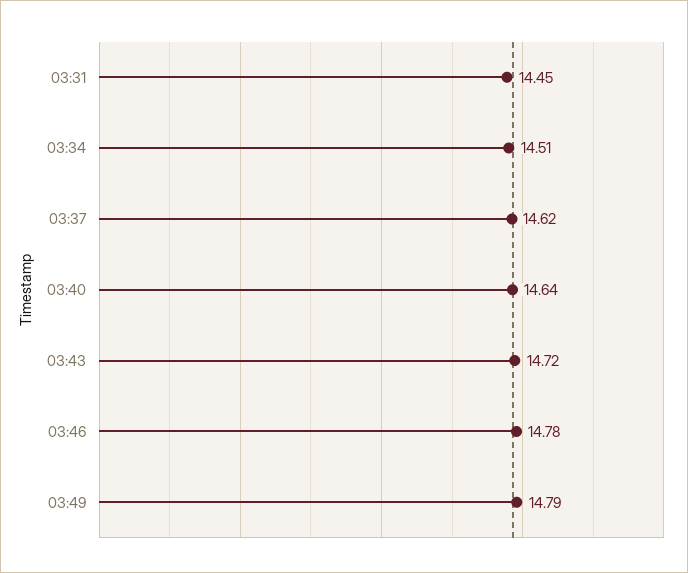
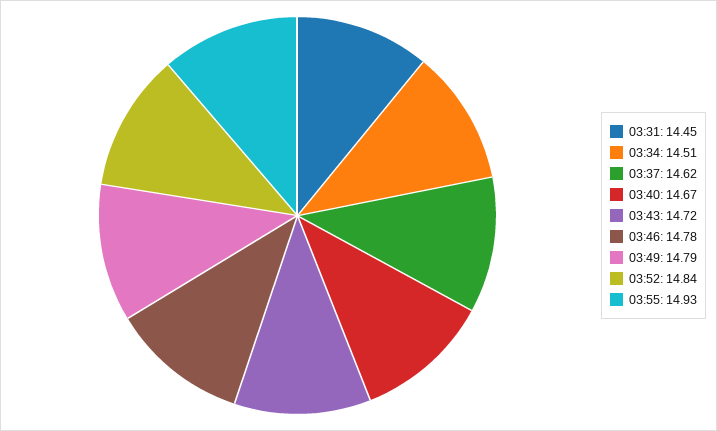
03:40: 14.64 -> 14.67
03:52: none -> 14.84
03:55: none -> 14.93

